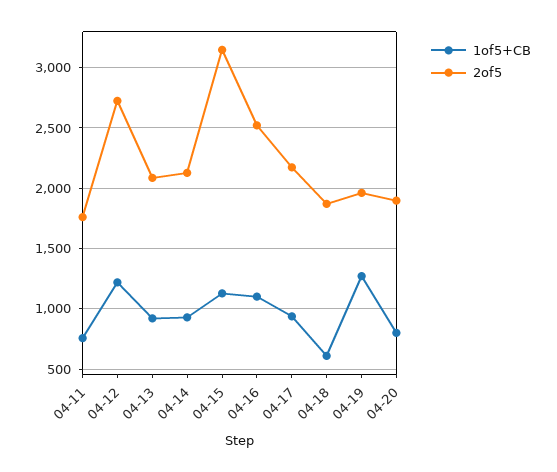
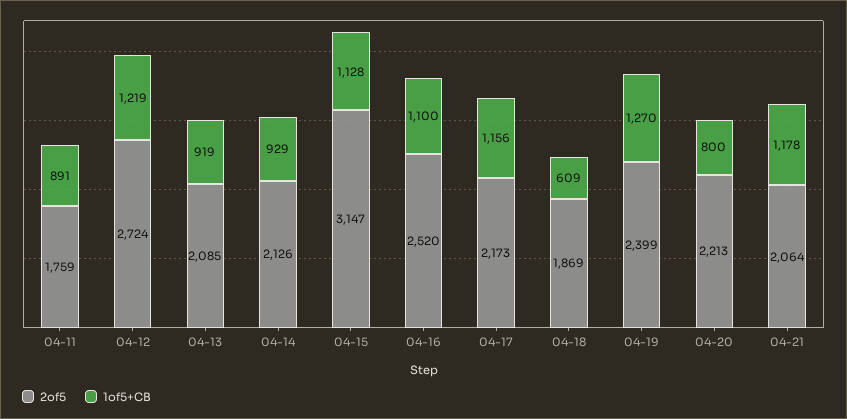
1of5+CB, 04-11: 750 -> 891
1of5+CB, 04-17: 950 -> 1156
2of5, 04-19: 1950 -> 2399
2of5, 04-20: 1900 -> 2213
2of5, 04-21: none -> 2064
1of5+CB, 04-21: none -> 1178

